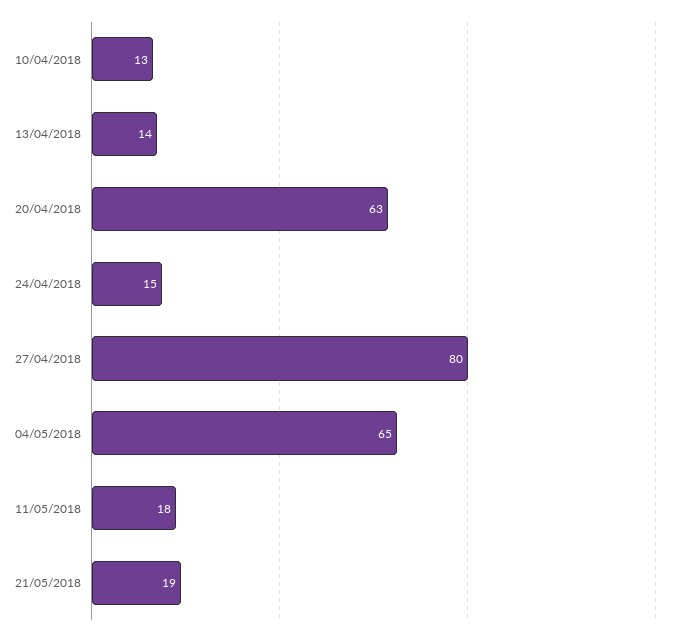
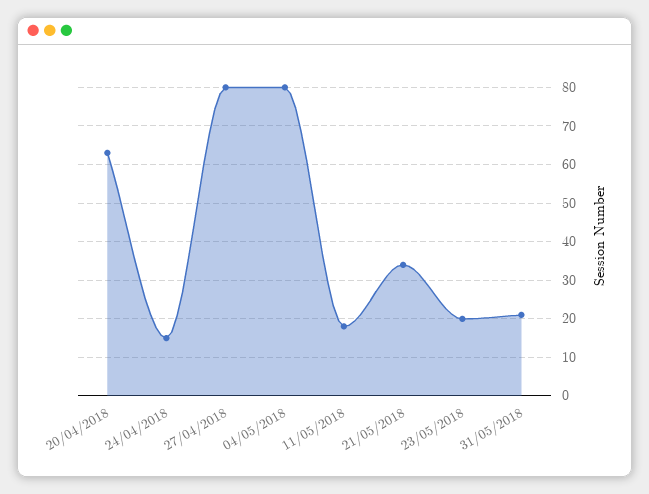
10/04/2018: 13 -> none
13/04/2018: 14 -> none
04/05/2018: 65 -> 80
21/05/2018: 19 -> 35
23/05/2018: none -> 20
31/05/2018: none -> 20

